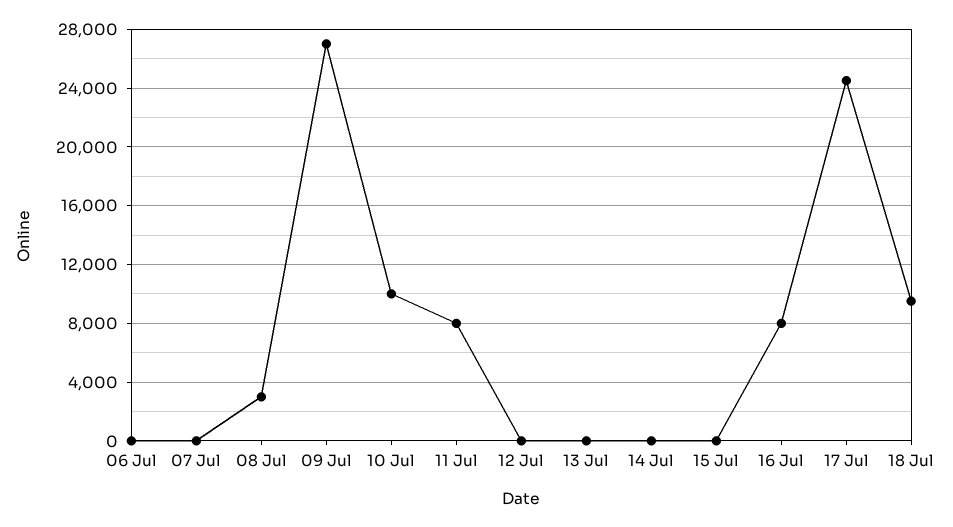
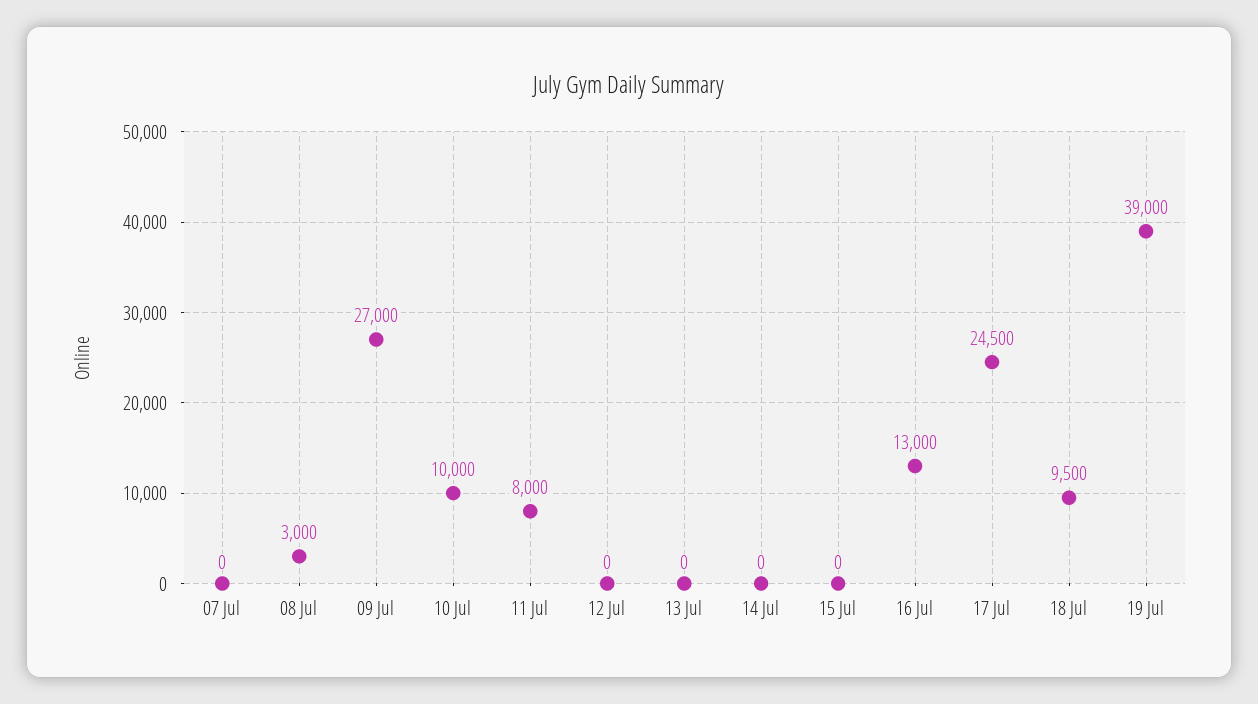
06 Jul: 0 -> none
16 Jul: 8000 -> 13000
19 Jul: none -> 39000

